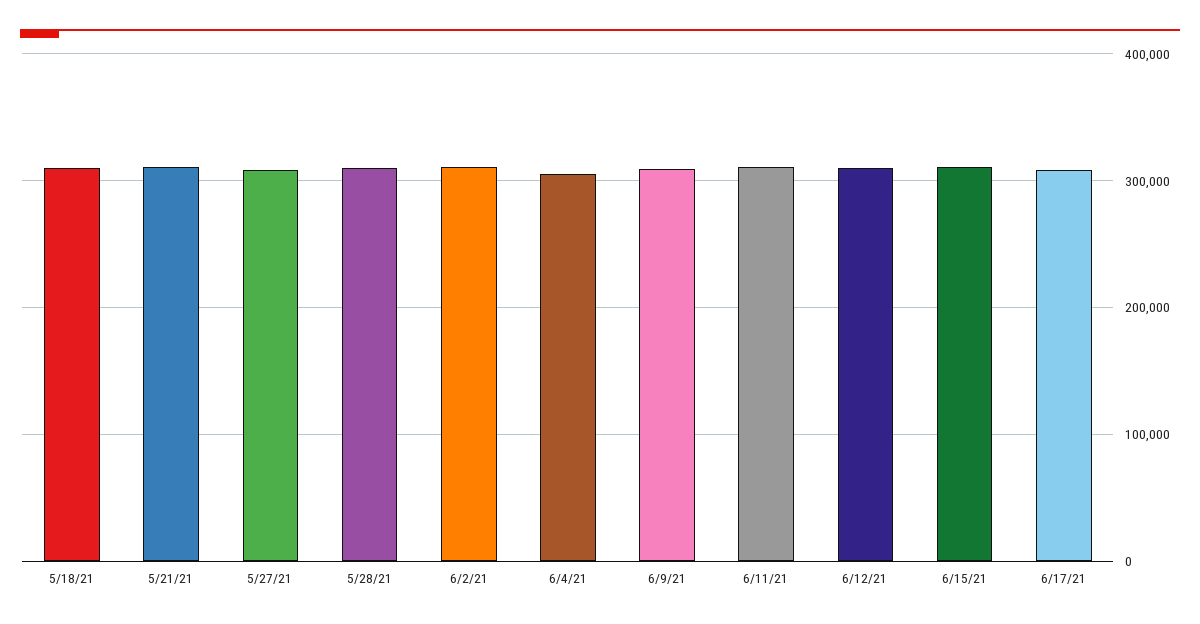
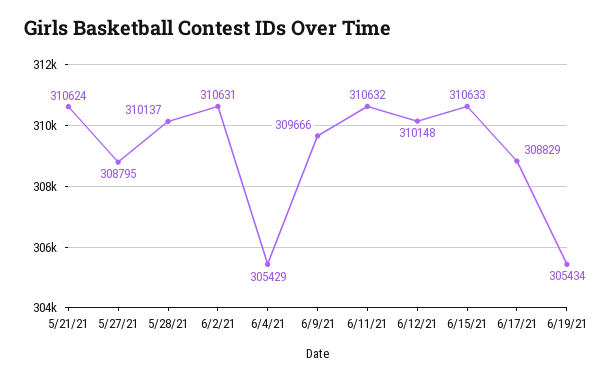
5/18/21: 310000 -> none
6/19/21: none -> 305434

